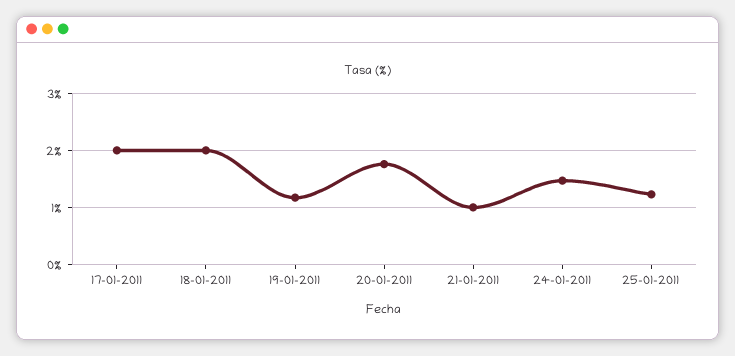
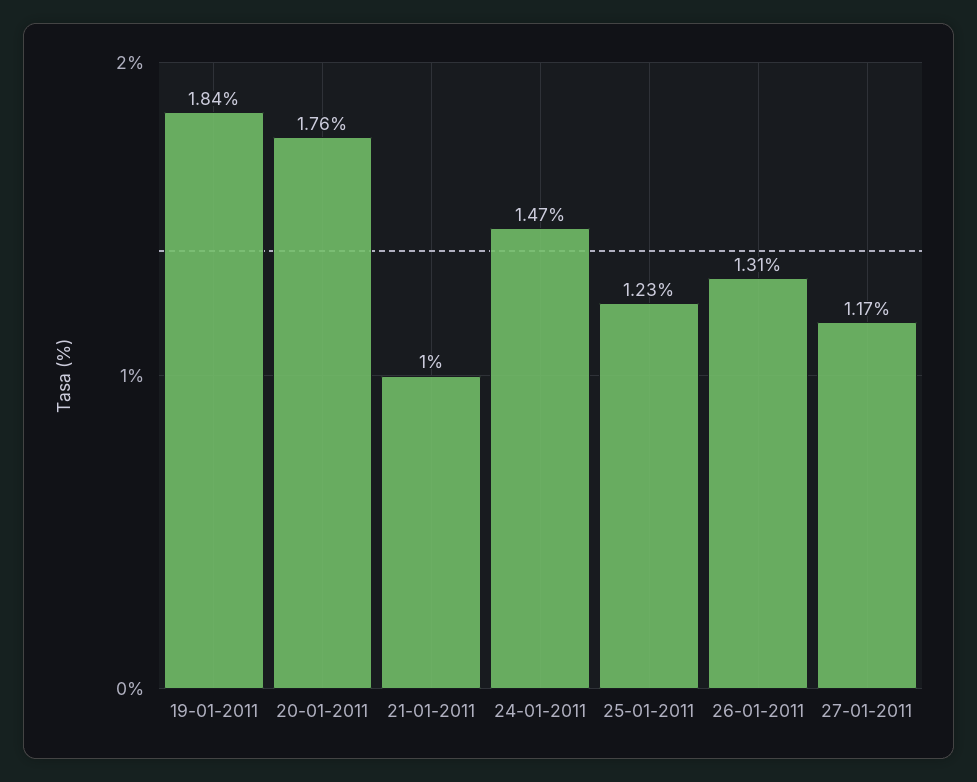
17-01-2011: 2 -> none
18-01-2011: 2 -> none
19-01-2011: 1.2 -> 1.84
26-01-2011: none -> 1.31
27-01-2011: none -> 1.17

